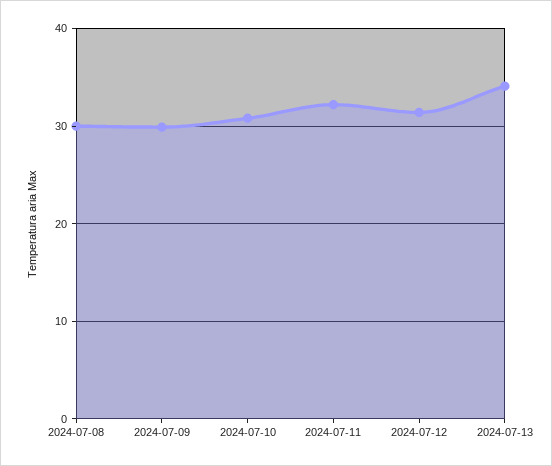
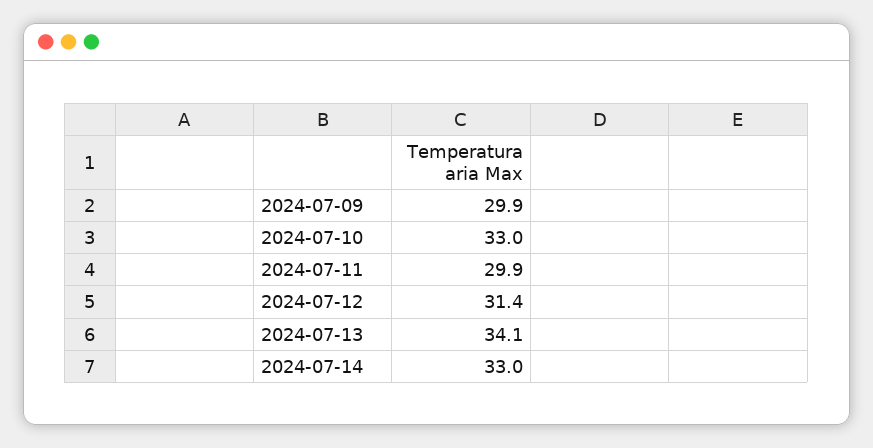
2024-07-08: 30 -> none
2024-07-10: 31 -> 33
2024-07-11: 32 -> 29.9
2024-07-14: none -> 33

